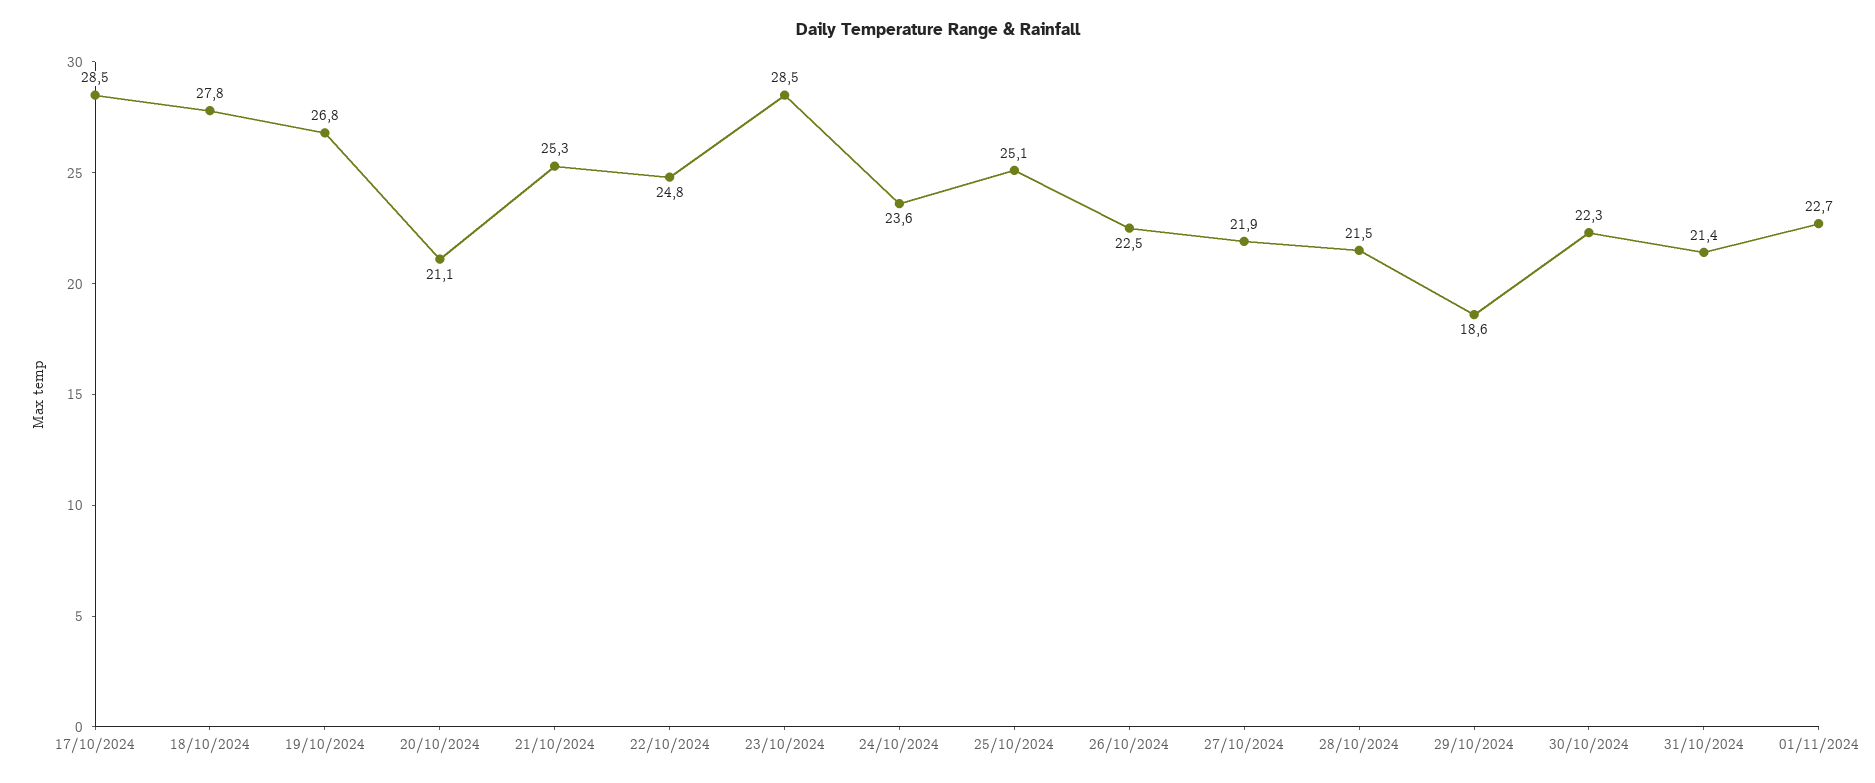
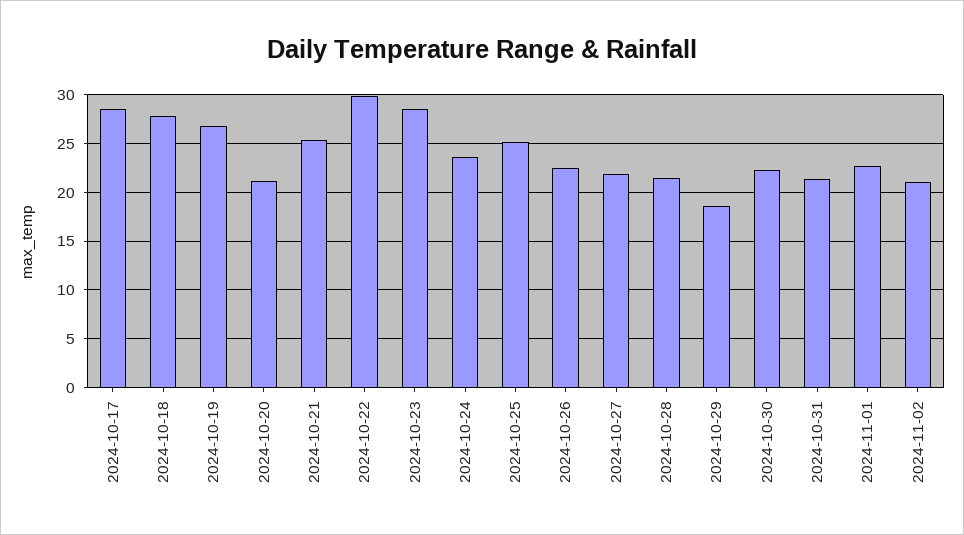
22/10/2024: 24.8 -> 30
2024-11-02: none -> 21

